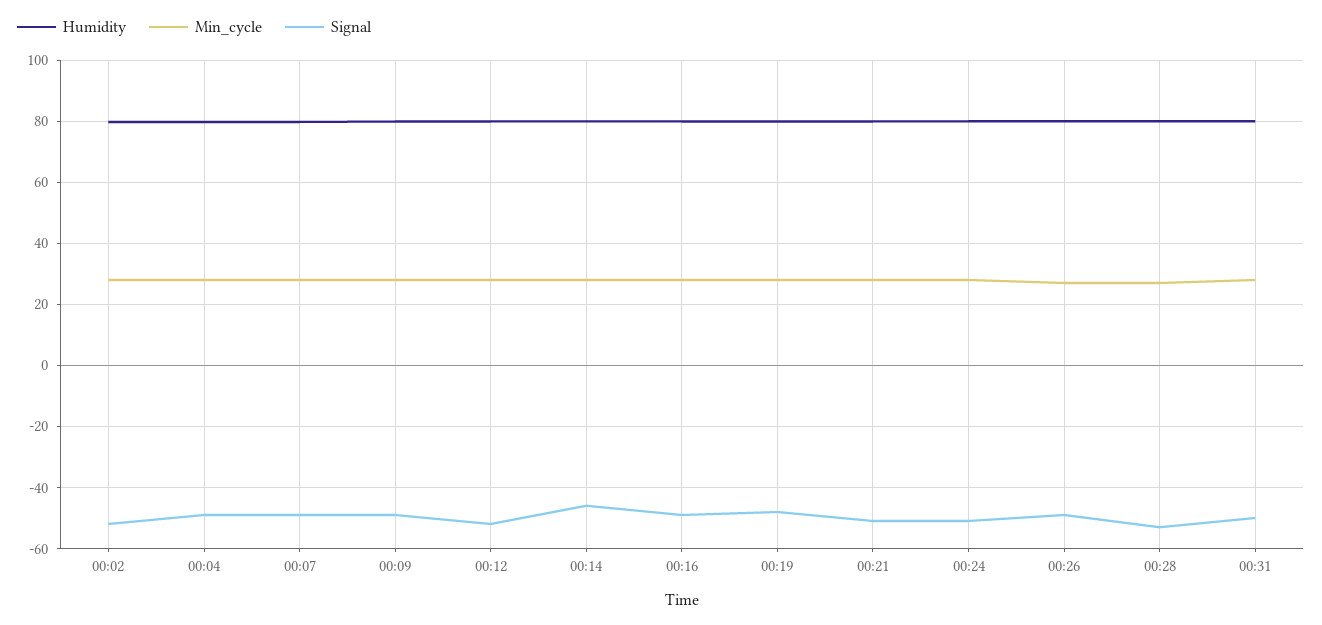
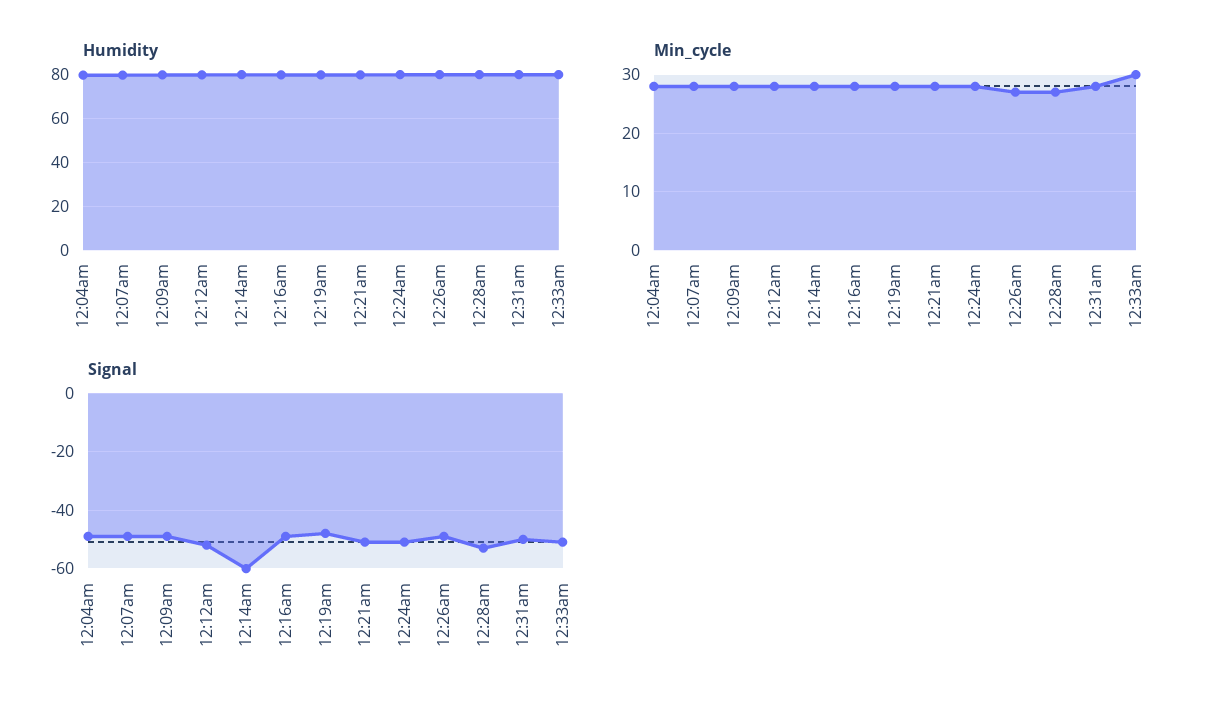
Humidity, 00:02: 80 -> none
Min_cycle, 00:02: 28 -> none
Signal, 00:02: -52 -> none
Signal, 00:14: -46 -> -60
Humidity, 12:33am: none -> 80
Min_cycle, 12:33am: none -> 30
Signal, 12:33am: none -> -50

